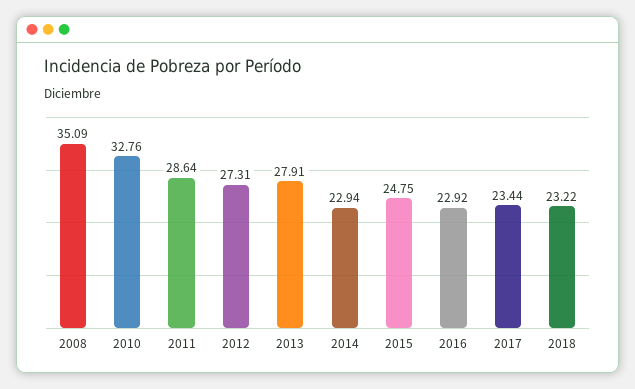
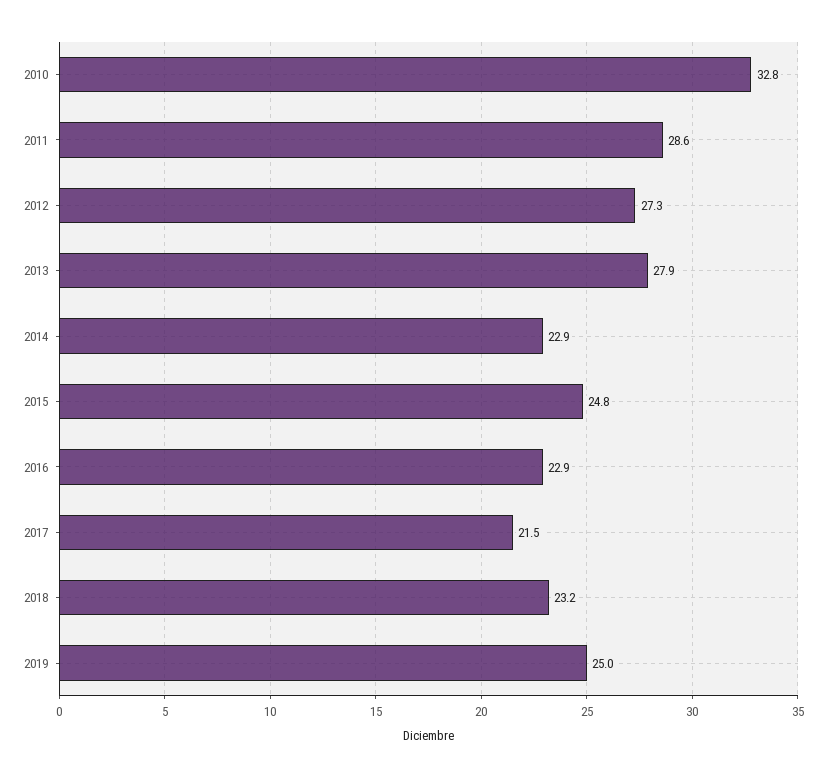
2008: 35.09 -> none
2017: 23.44 -> 21.5
2019: none -> 25

